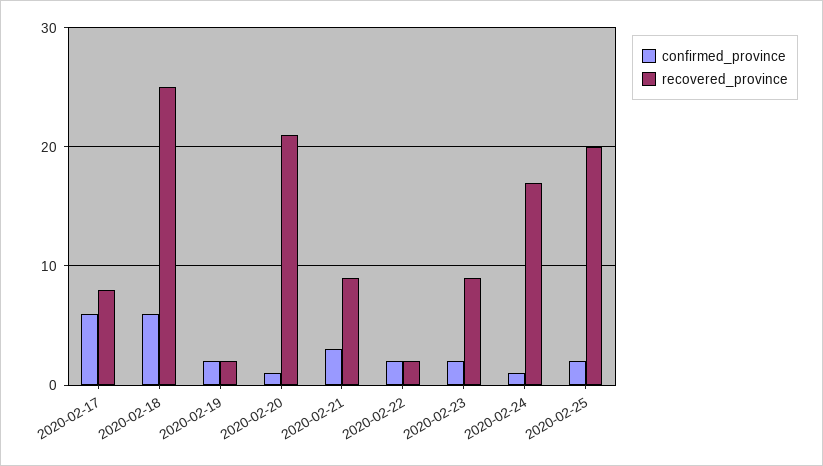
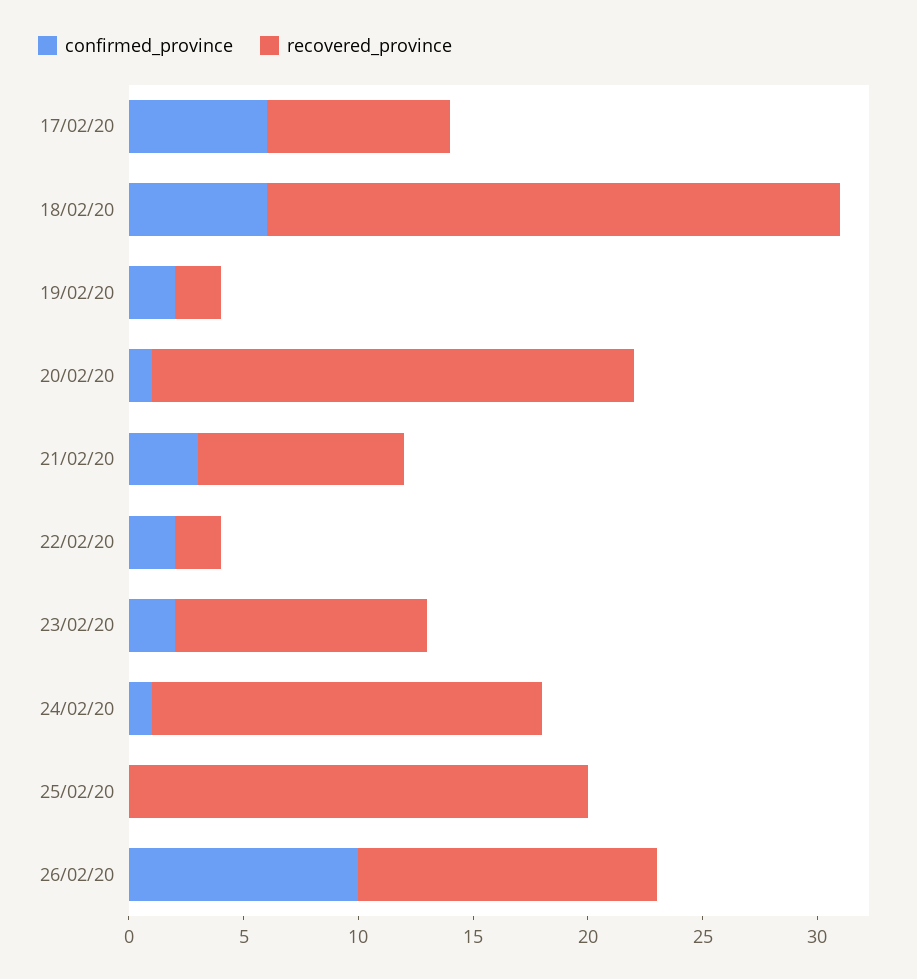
recovered_province, 2020-02-23: 9 -> 11
confirmed_province, 2020-02-25: 2 -> 0
confirmed_province, 26/02/20: none -> 10
recovered_province, 26/02/20: none -> 13

